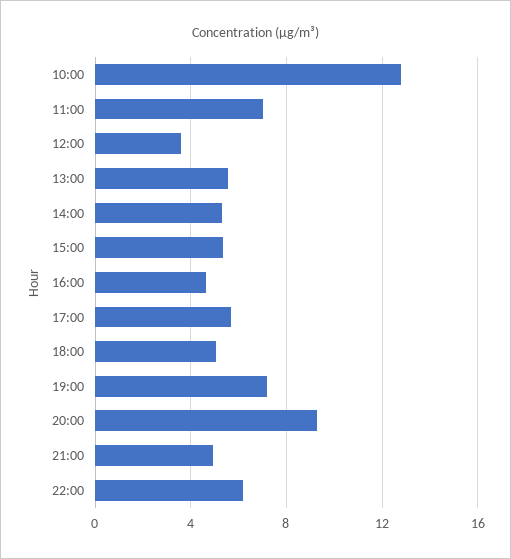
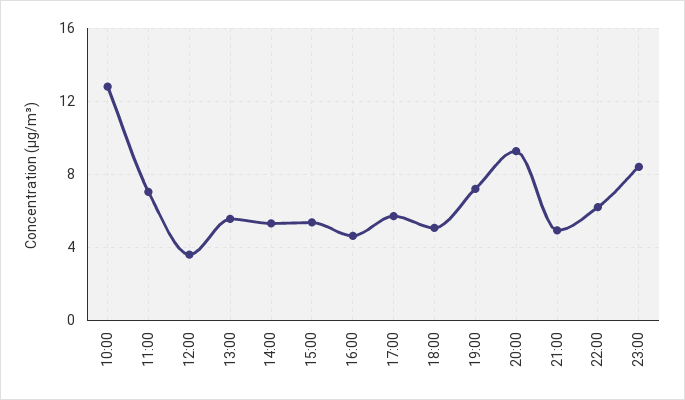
23:00: none -> 8.5

